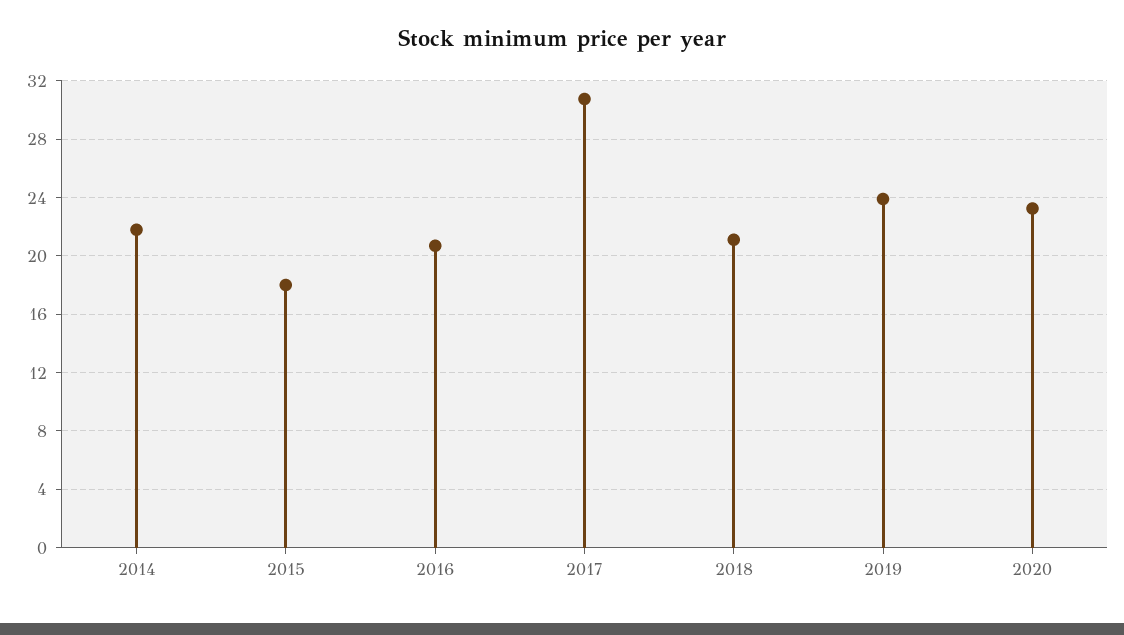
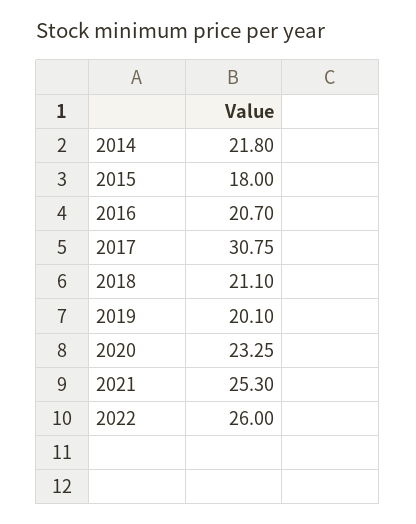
2019: 24 -> 20.1
2021: none -> 25.3
2022: none -> 26

